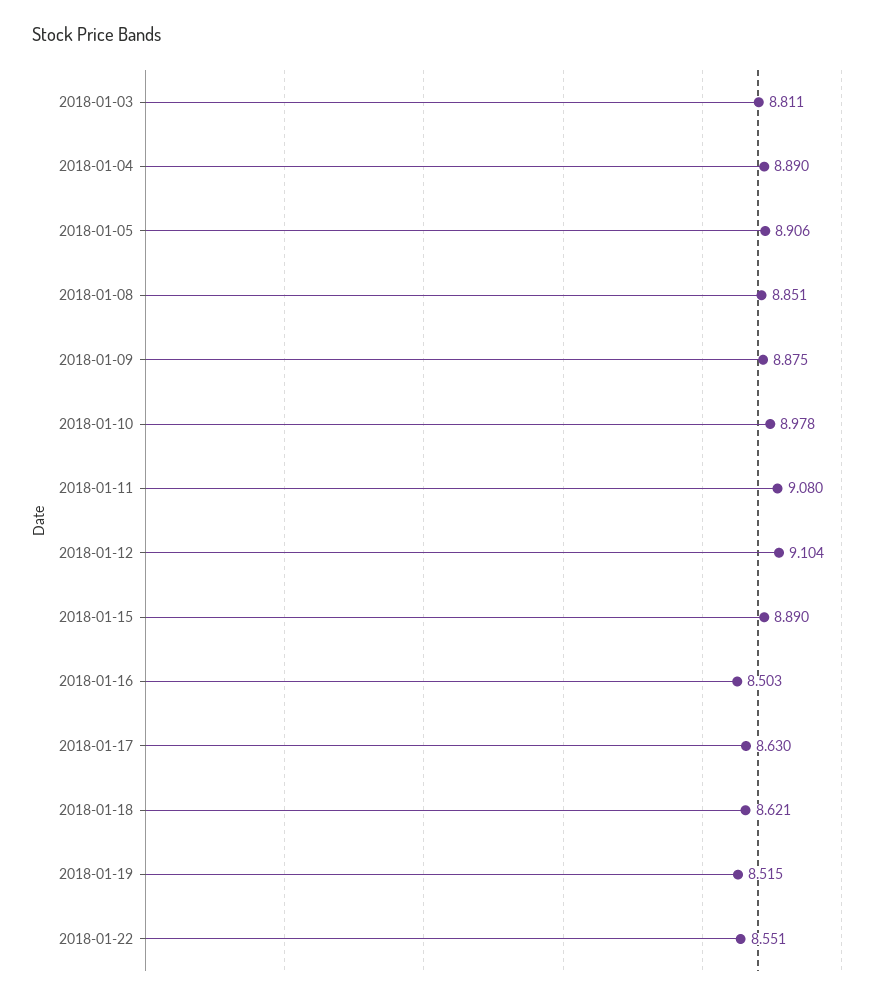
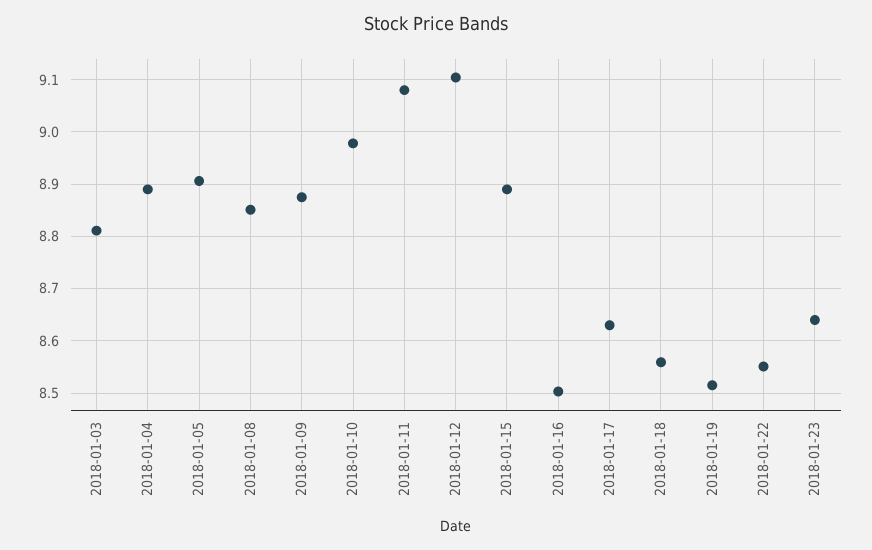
2018-01-18: 8.621 -> 8.56
2018-01-23: none -> 8.64

